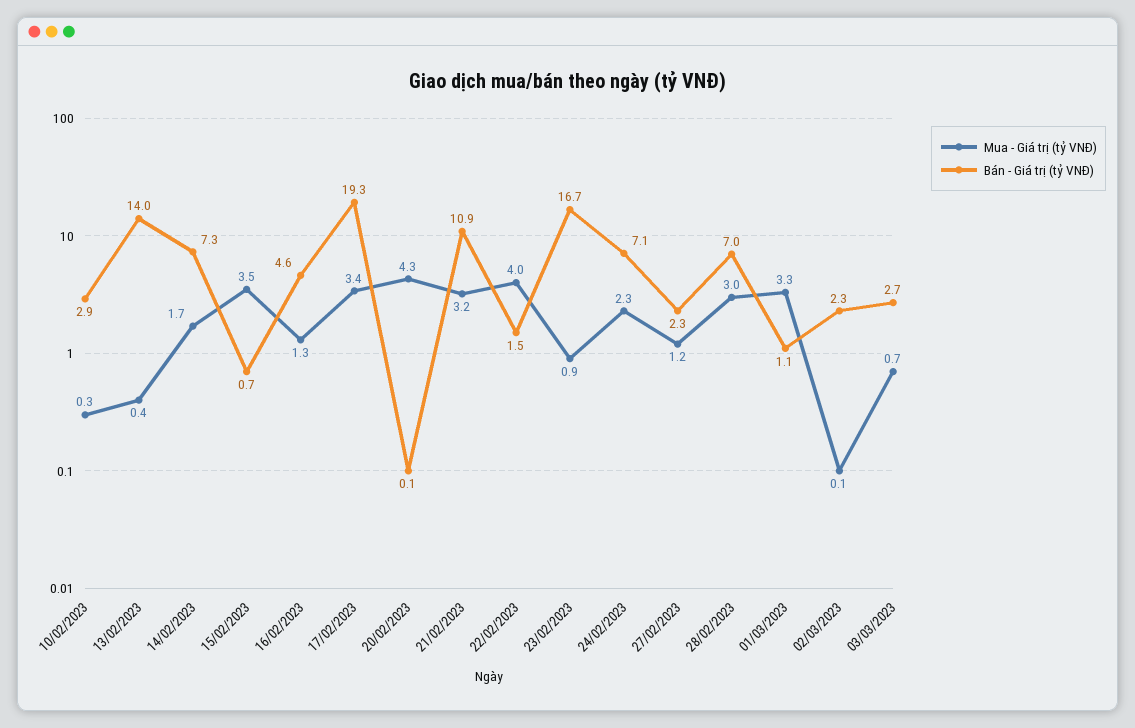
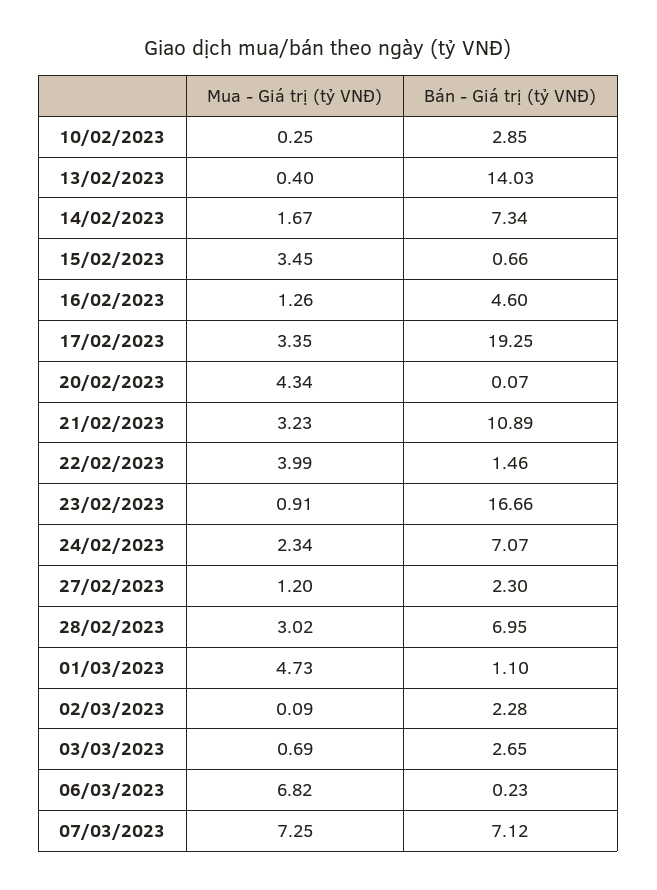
Mua - Giá trị (tỷ VNĐ), 01/03/2023: 3.3 -> 4.73
Mua - Giá trị (tỷ VNĐ), 06/03/2023: none -> 6.82
Bán - Giá trị (tỷ VNĐ), 06/03/2023: none -> 0.23
Mua - Giá trị (tỷ VNĐ), 07/03/2023: none -> 7.25
Bán - Giá trị (tỷ VNĐ), 07/03/2023: none -> 7.12

